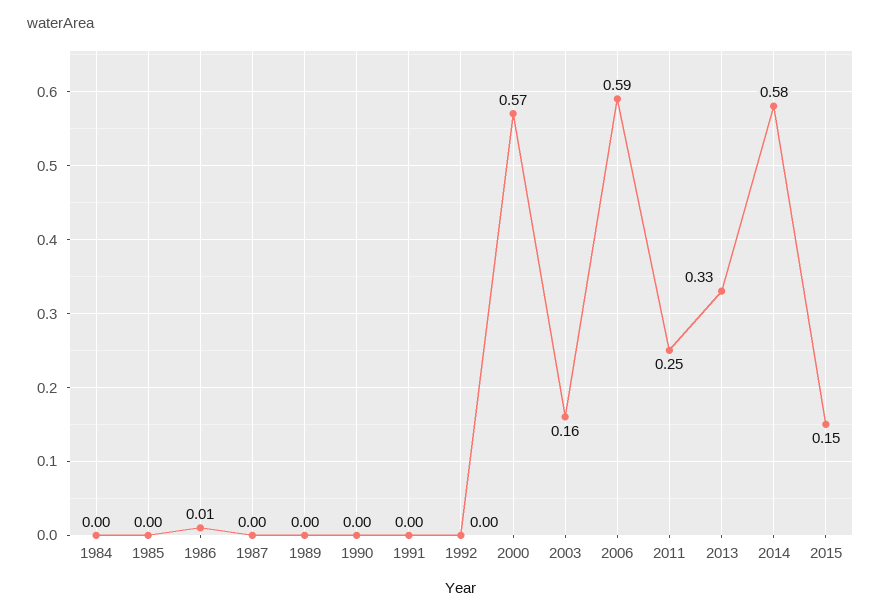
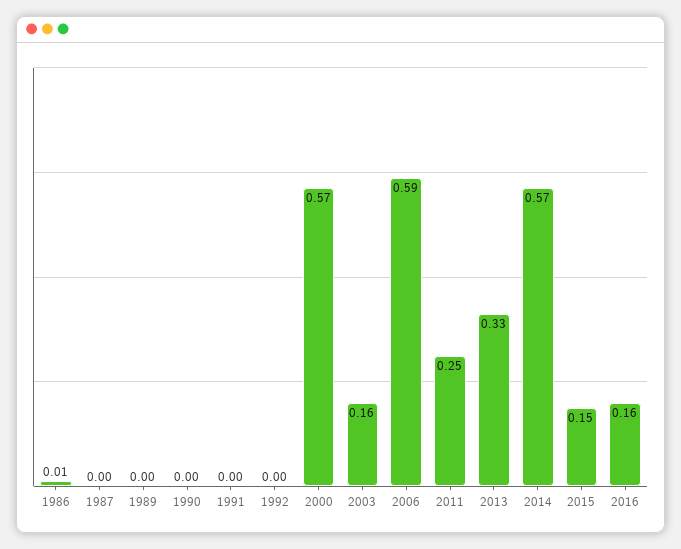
1984: 0 -> none
1985: 0 -> none
2014: 0.58 -> 0.57
2016: none -> 0.16

